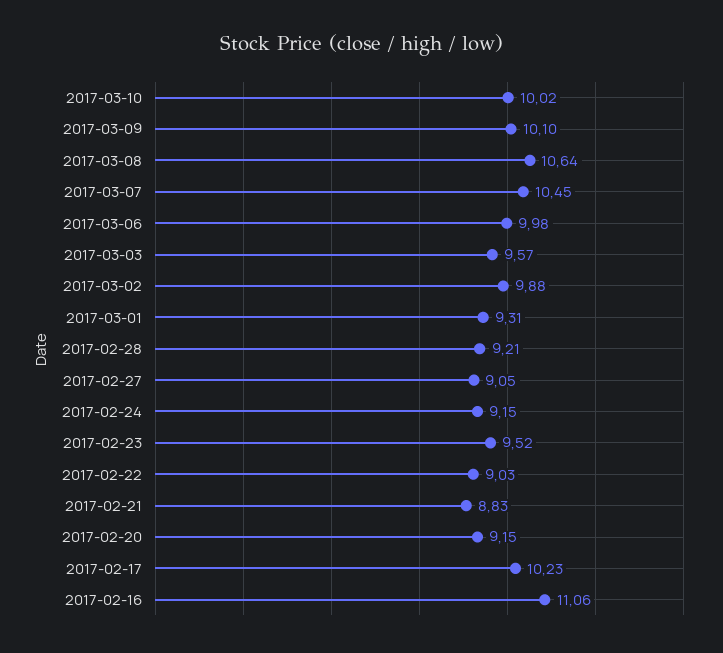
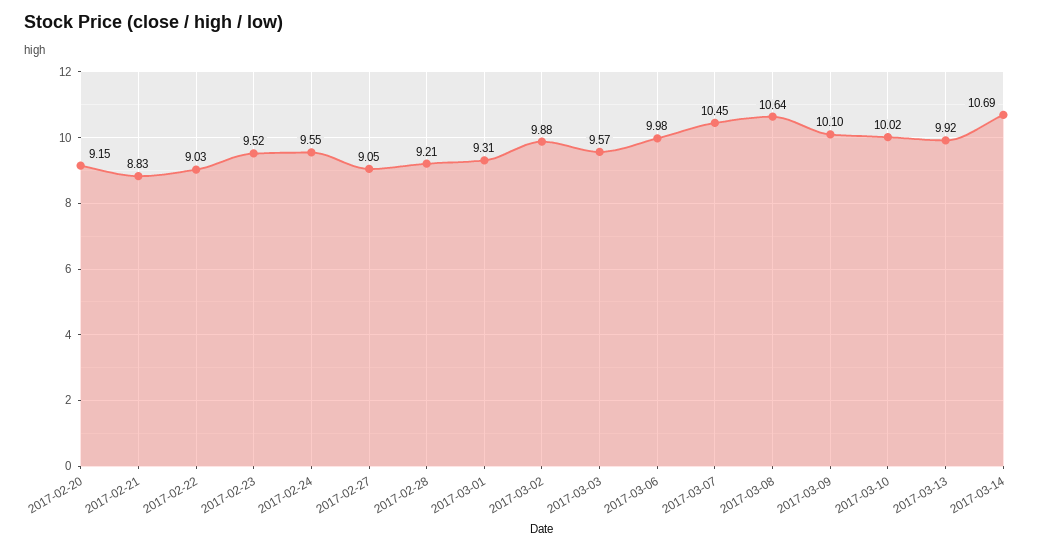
2017-02-24: 9.15 -> 9.55
2017-02-17: 10.23 -> none
2017-02-16: 11.06 -> none
2017-03-13: none -> 9.92
2017-03-14: none -> 10.69

